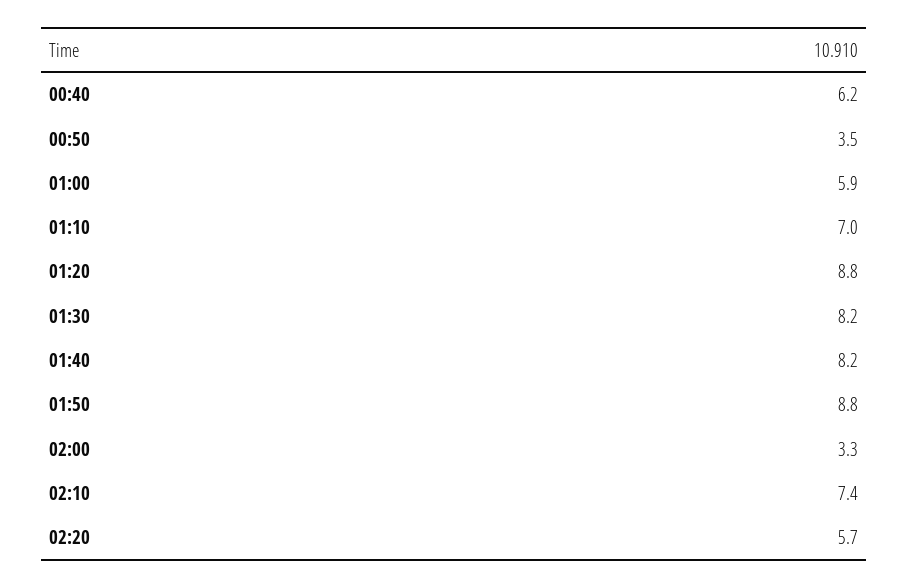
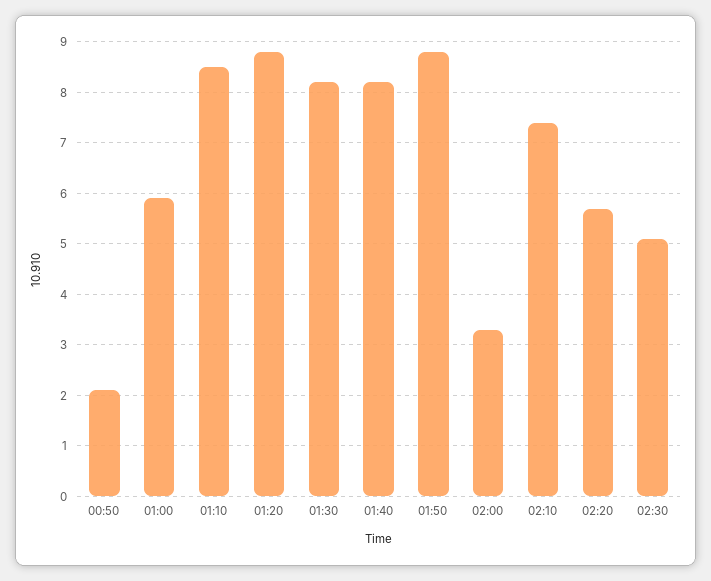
00:40: 6.2 -> none
00:50: 3.5 -> 2
01:10: 7 -> 8.5
02:30: none -> 5

